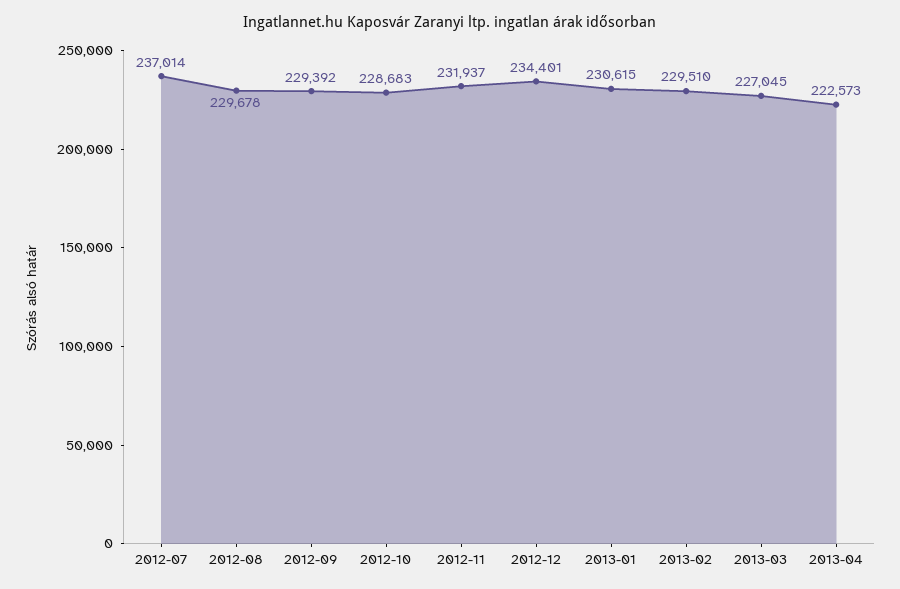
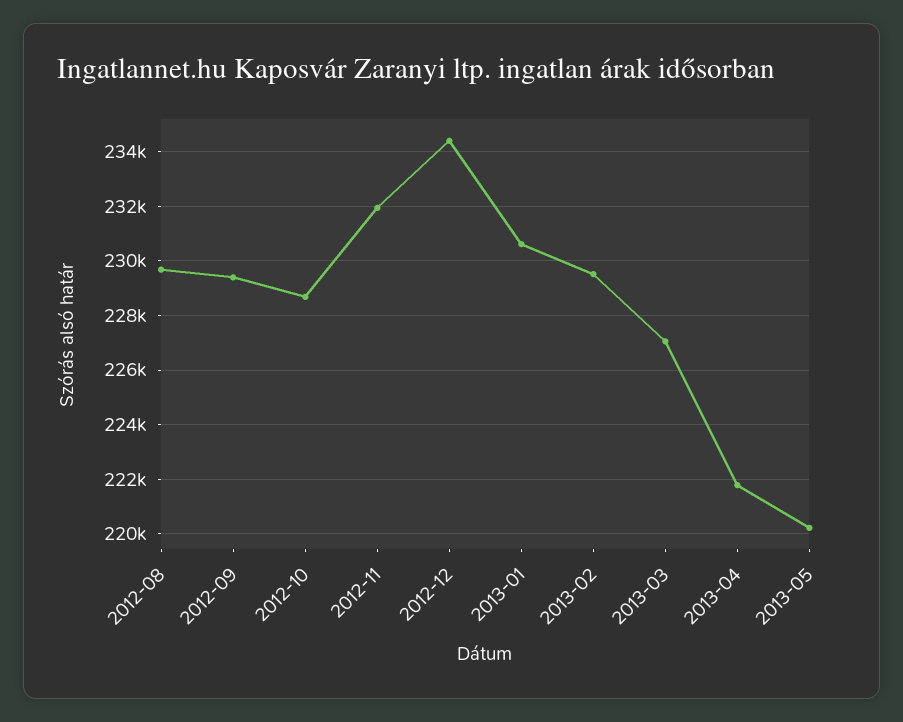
2012-07: 237014 -> none
2013-04: 222573 -> 221750
2013-05: none -> 220250

